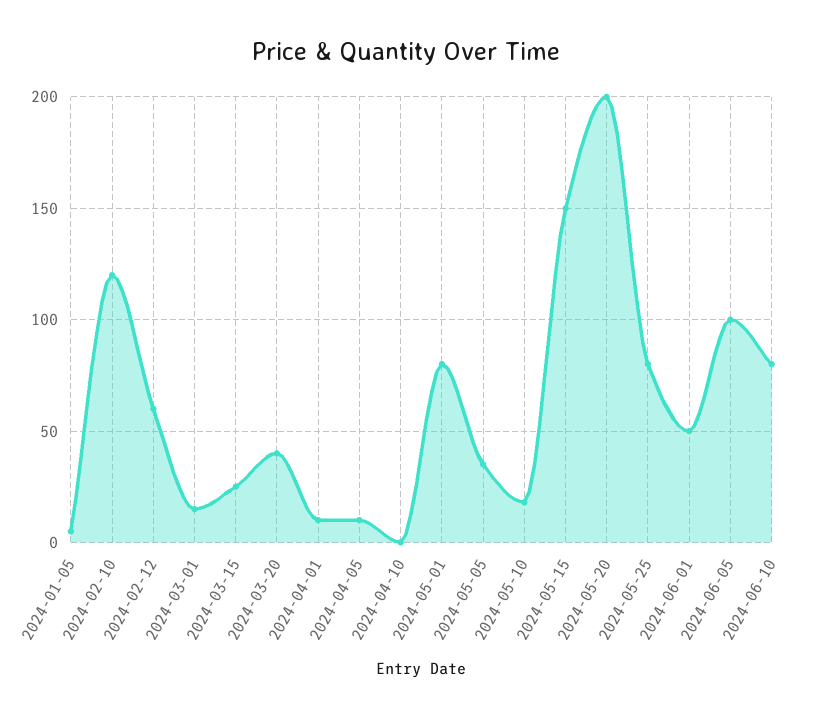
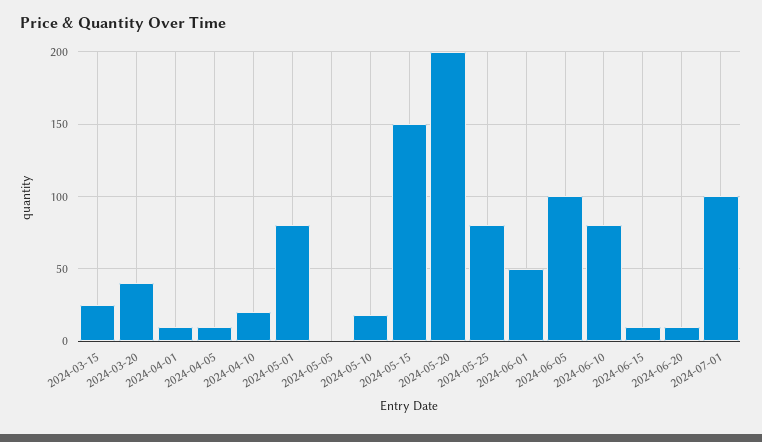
2024-01-05: 5 -> none
2024-02-10: 120 -> none
2024-02-12: 60 -> none
2024-03-01: 15 -> none
2024-04-10: 0 -> 20
2024-05-05: 35 -> 0
2024-06-15: none -> 10
2024-06-20: none -> 10
2024-07-01: none -> 100

